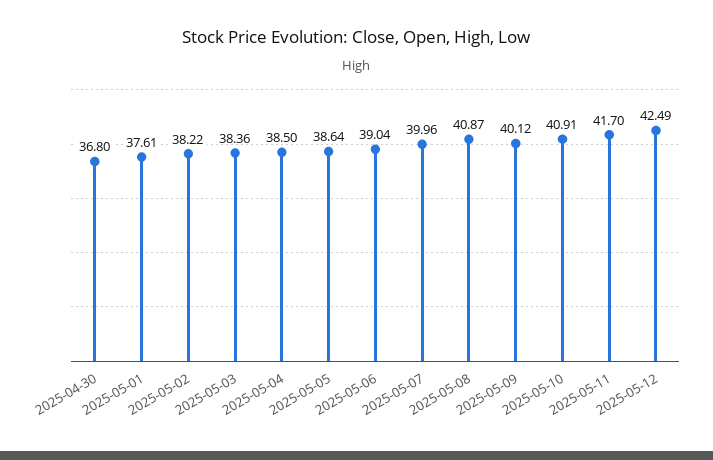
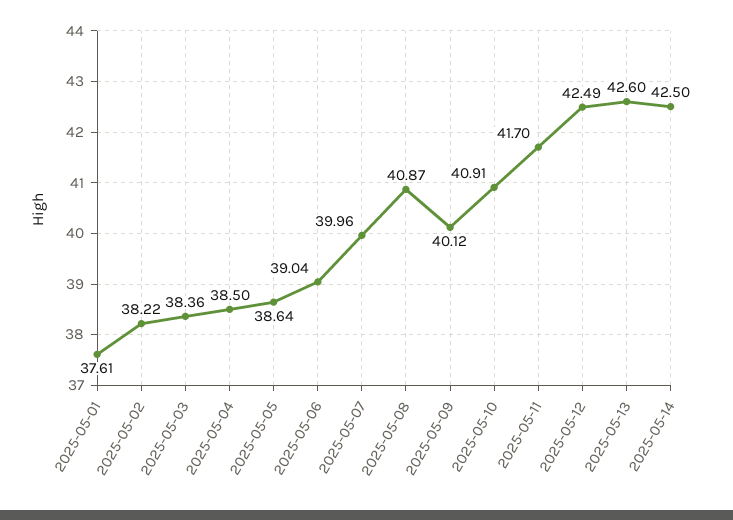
2025-04-30: 36.8 -> none
2025-05-13: none -> 42.6
2025-05-14: none -> 42.5

